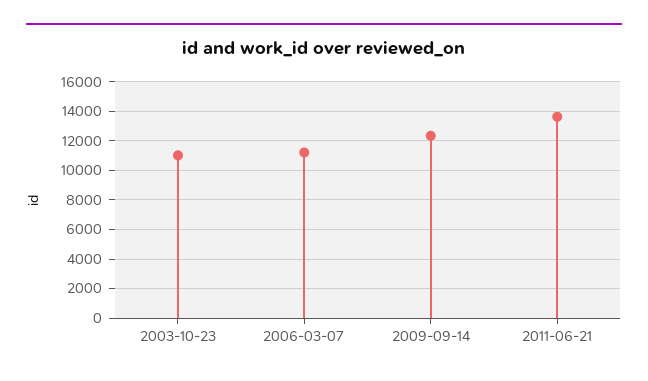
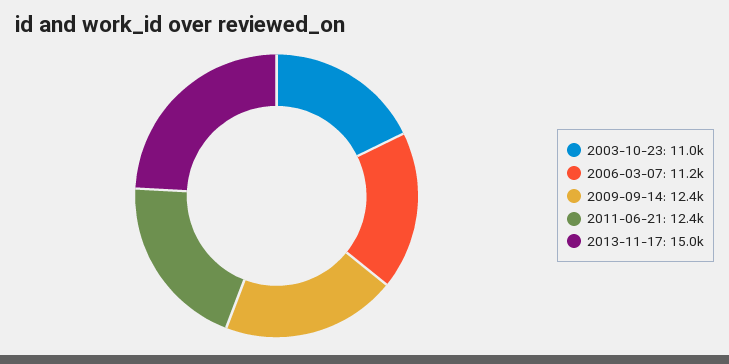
2011-06-21: 13500 -> 12400
2013-11-17: none -> 15000

